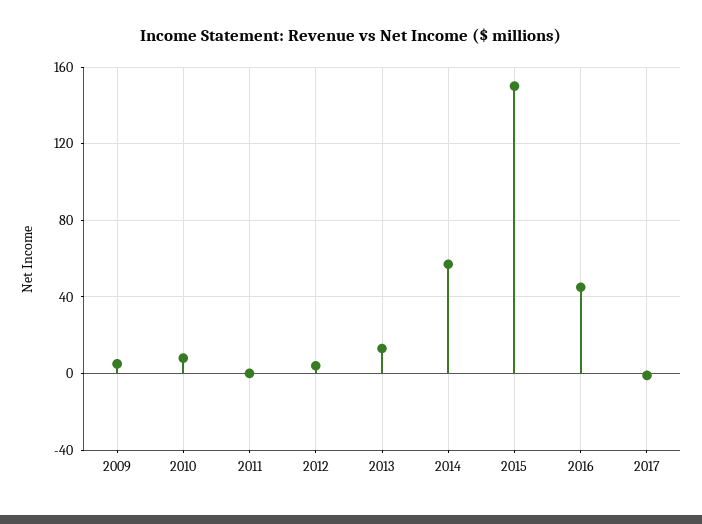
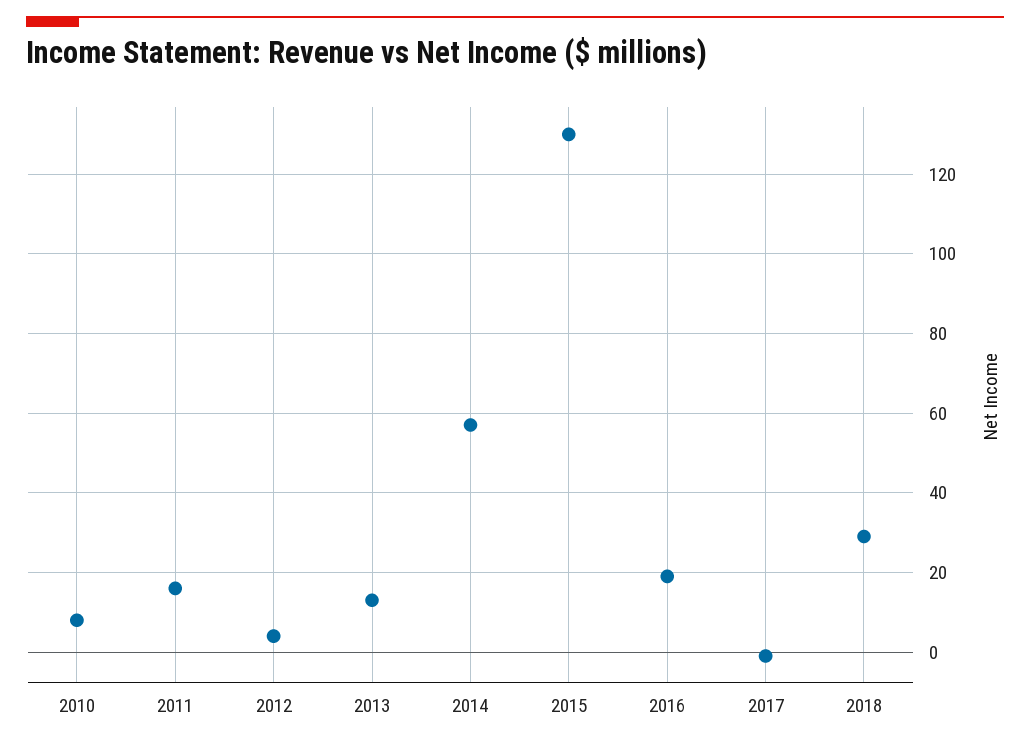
2009: 5 -> none
2011: 0 -> 15
2015: 150 -> 130
2016: 45 -> 20
2018: none -> 30

